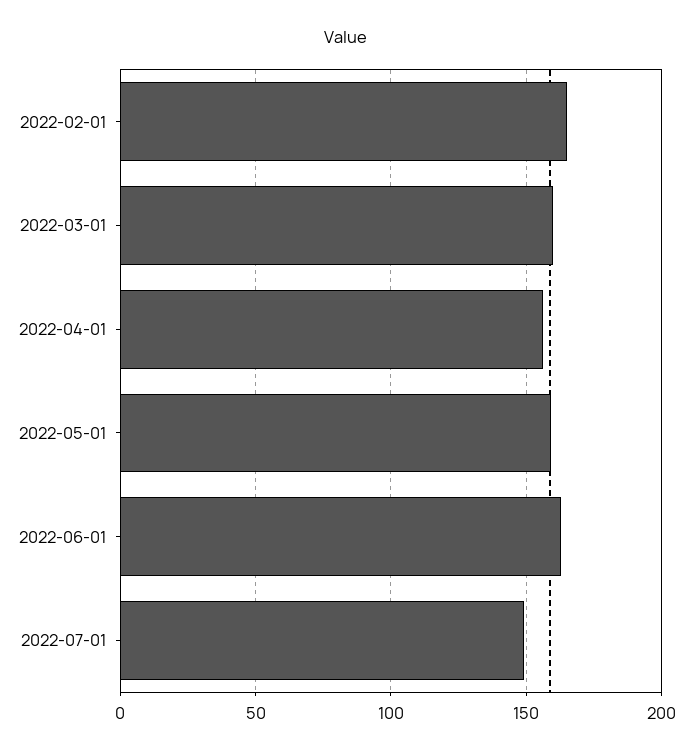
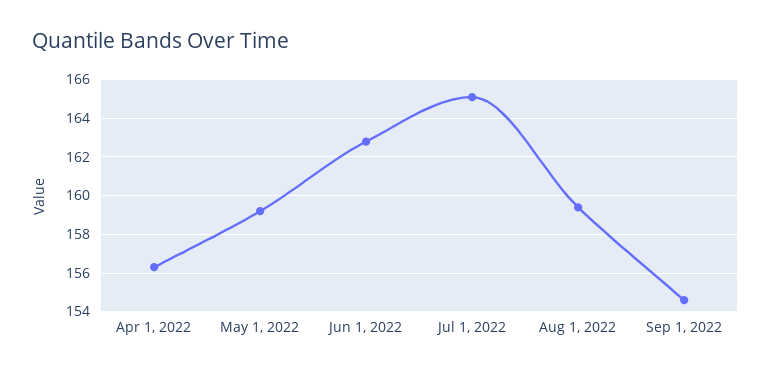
2022-02-01: 165 -> none
2022-03-01: 160 -> none
2022-07-01: 150 -> 165
Aug 1, 2022: none -> 159.5
Sep 1, 2022: none -> 154.5

